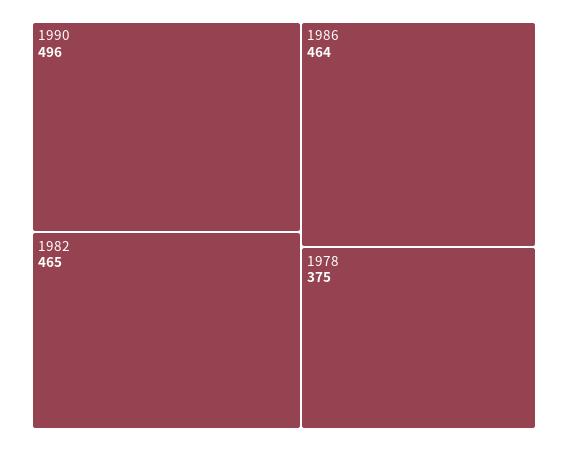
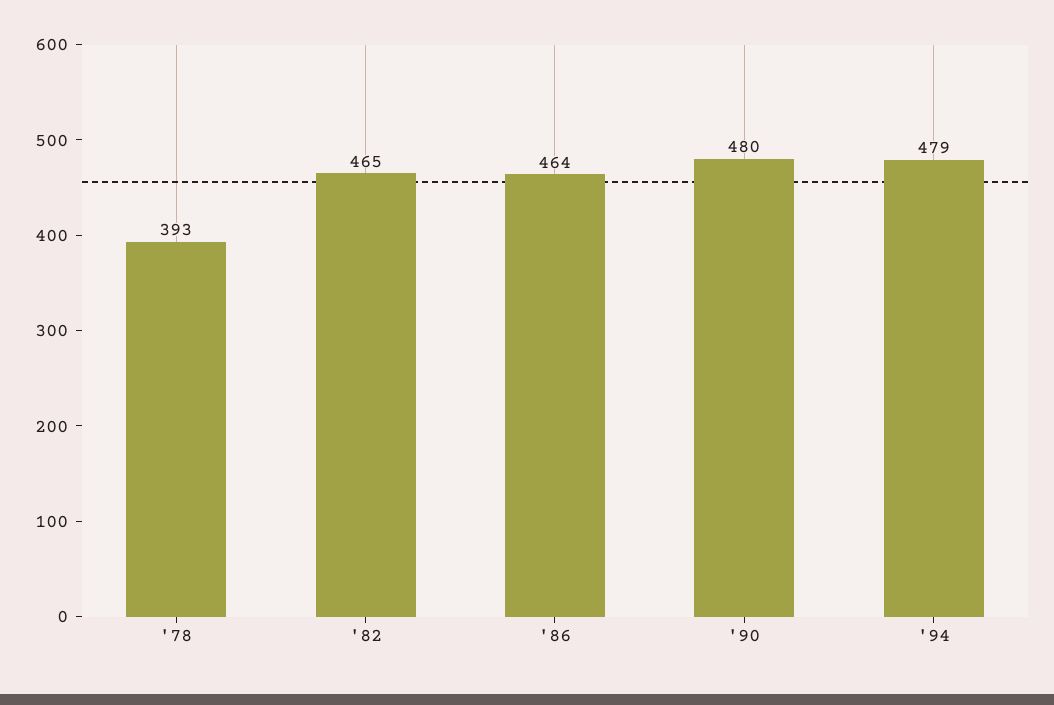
1990: 496 -> 480
1978: 375 -> 393
'94: none -> 479

